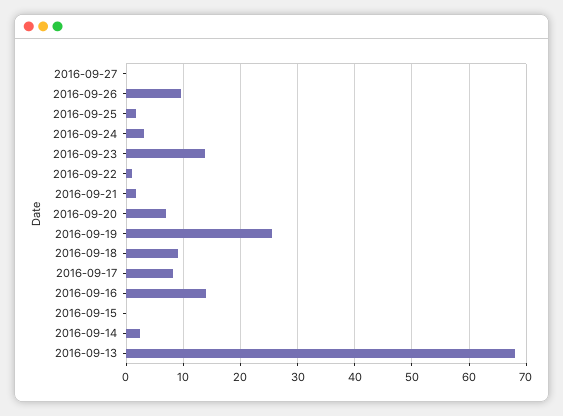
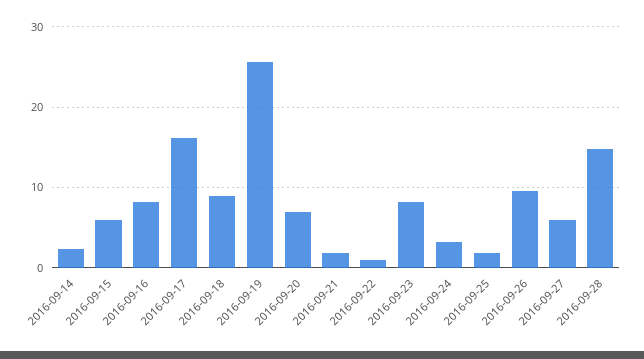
2016-09-27: 0 -> 6
2016-09-23: 14 -> 8
2016-09-17: 8 -> 16
2016-09-16: 14 -> 8
2016-09-15: 0 -> 6
2016-09-13: 68 -> none
2016-09-28: none -> 15

